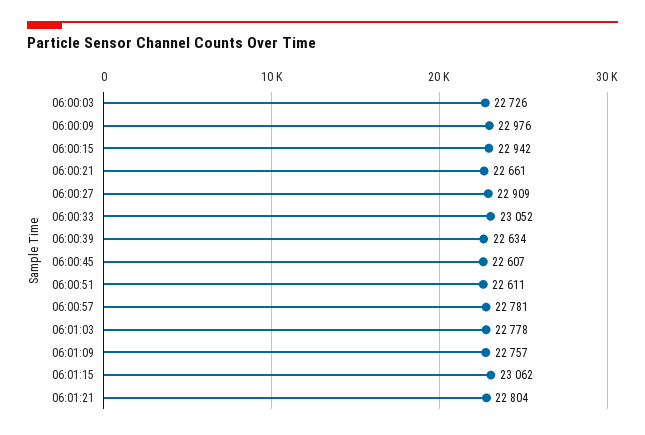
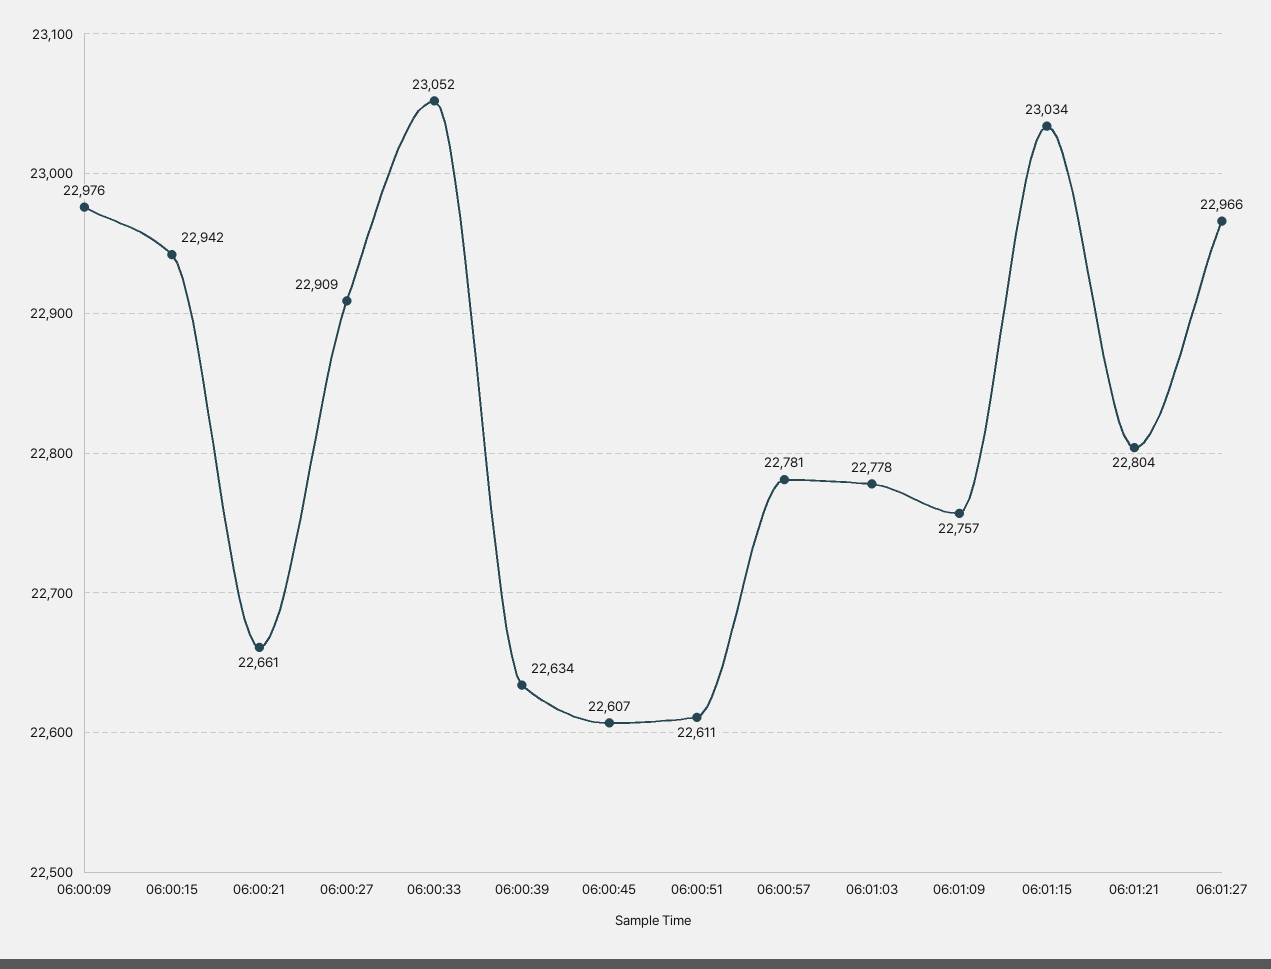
06:00:03: 22726 -> none
06:01:15: 23062 -> 23034
06:01:27: none -> 22966

